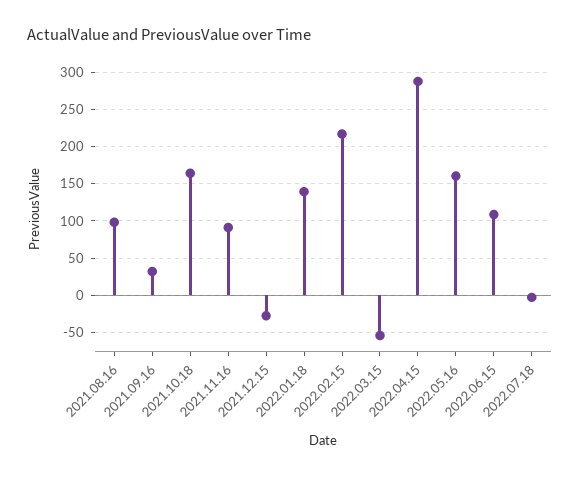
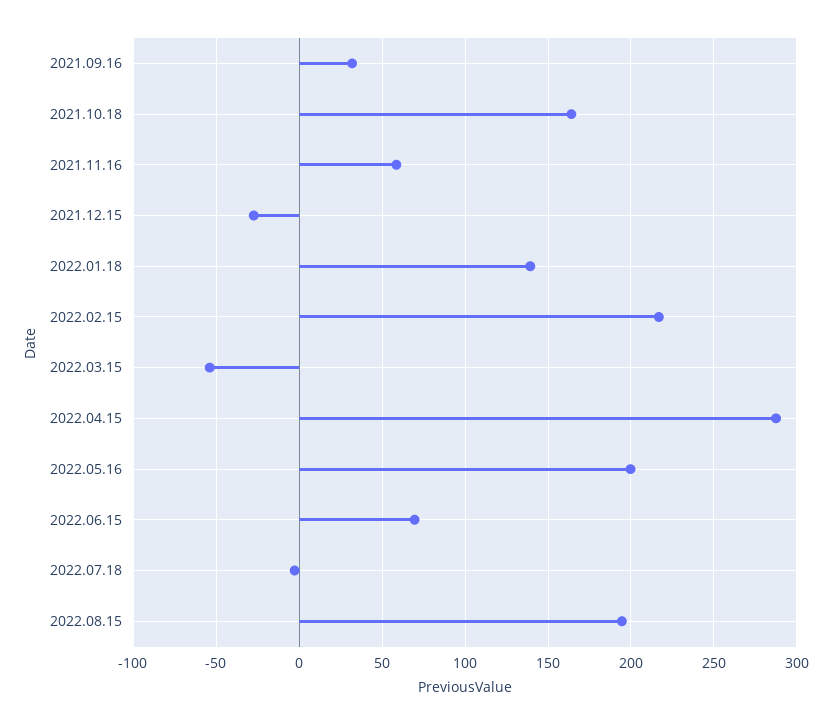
2021.08.16: 100 -> none
2021.11.16: 90 -> 60
2022.05.16: 160 -> 200
2022.06.15: 110 -> 70
2022.08.15: none -> 195

